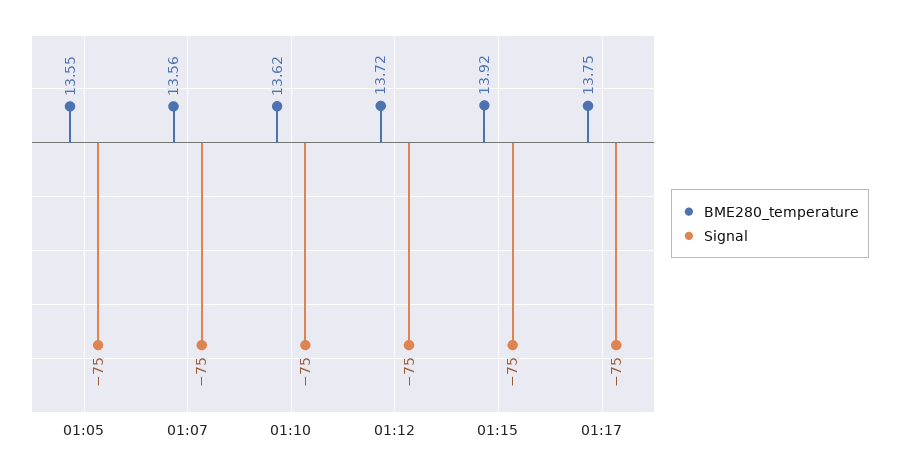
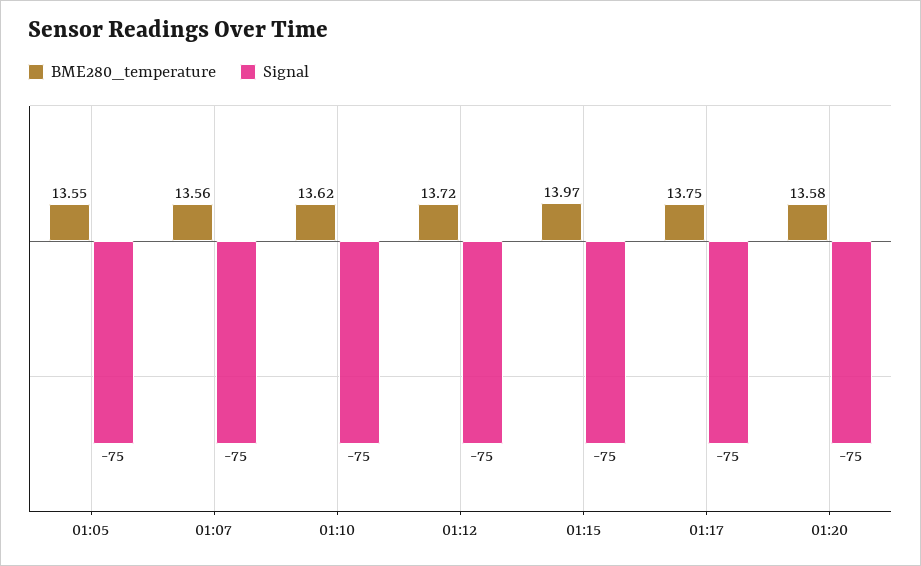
BME280_temperature, 01:15: 13.92 -> 13.97
BME280_temperature, 01:20: none -> 13.58
Signal, 01:20: none -> -75

